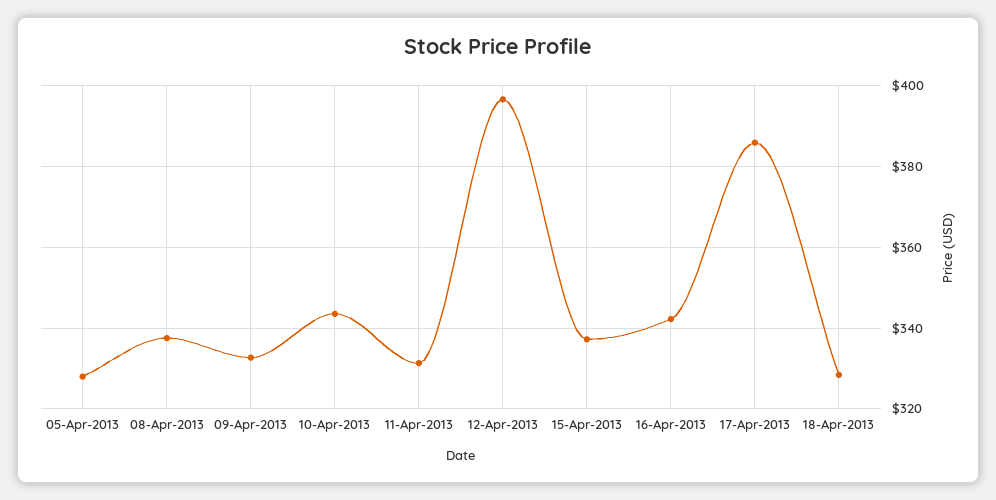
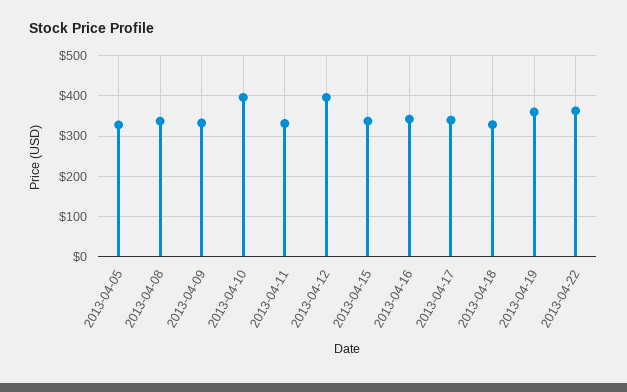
10-Apr-2013: 344 -> 400
17-Apr-2013: 386 -> 340
2013-04-19: none -> 360
2013-04-22: none -> 360

